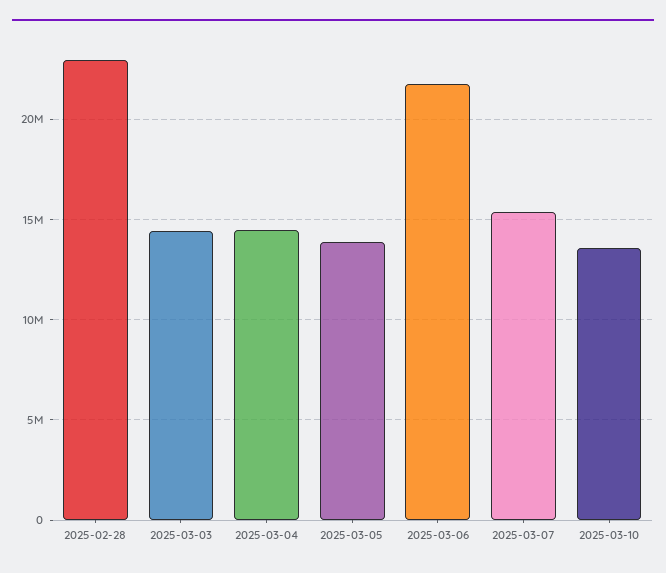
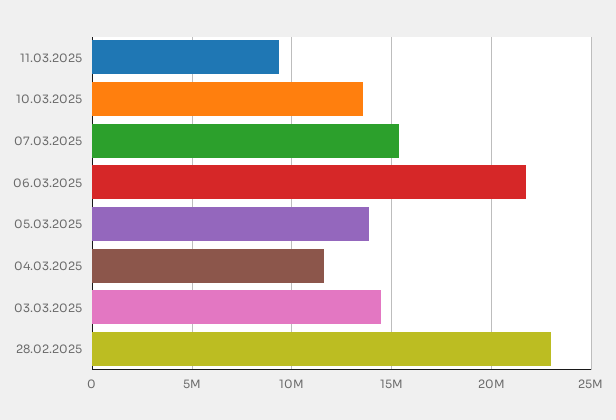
2025-03-04: 14500000 -> 11500000
11.03.2025: none -> 9500000

